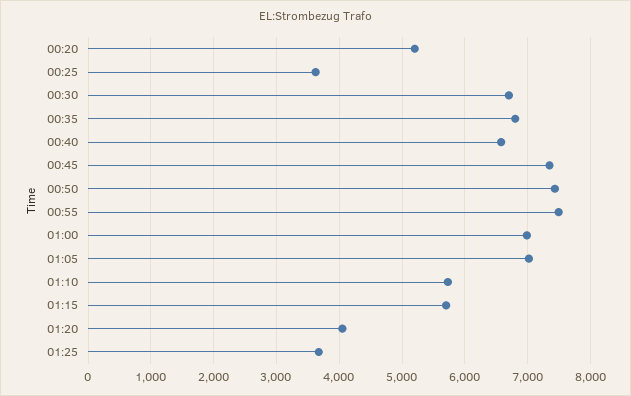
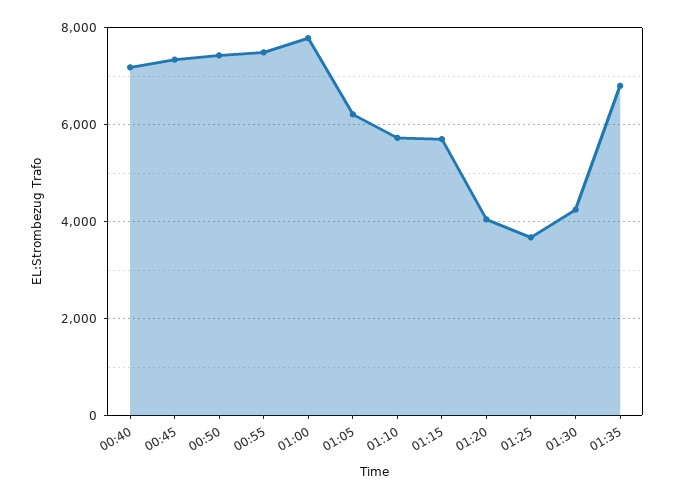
00:20: 5200 -> none
00:25: 3600 -> none
00:30: 6700 -> none
00:35: 6800 -> none
00:40: 6600 -> 7200
01:00: 7000 -> 7800
01:05: 7000 -> 6200
01:30: none -> 4200
01:35: none -> 6800

